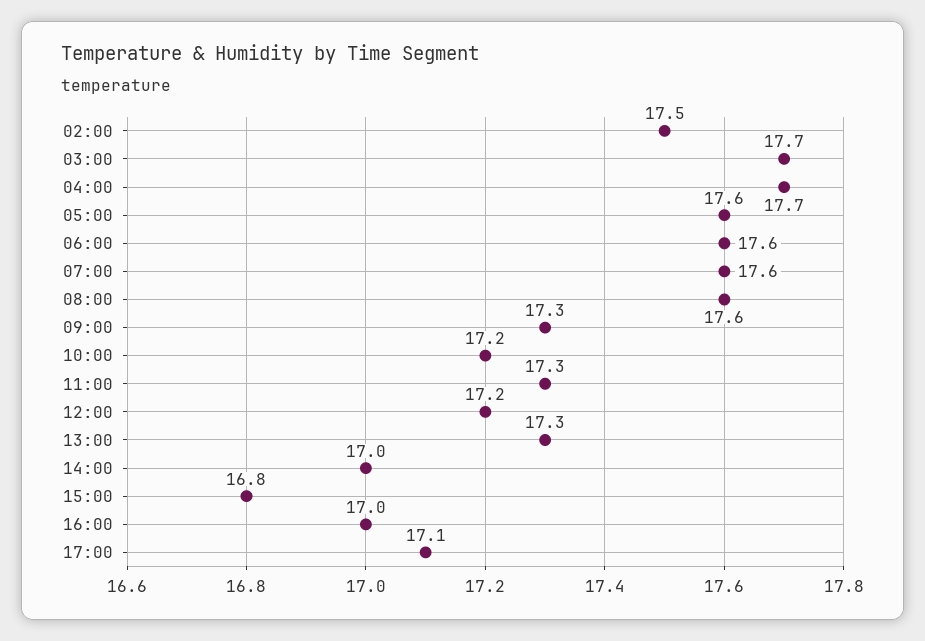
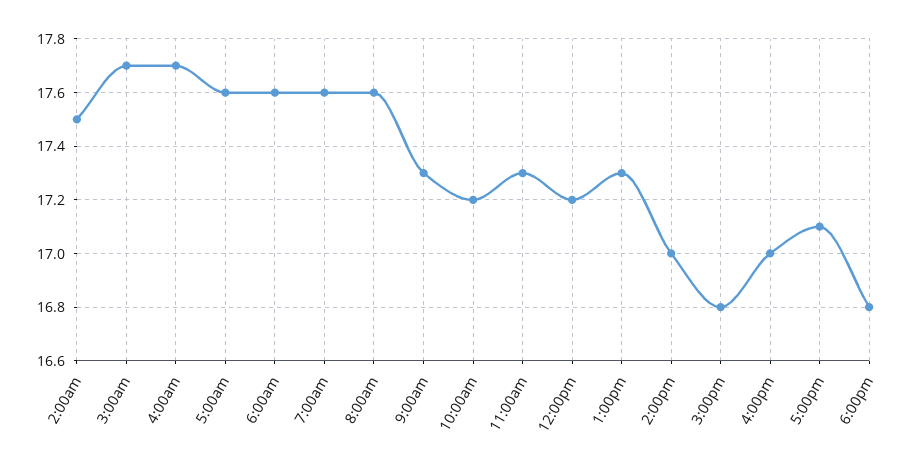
6:00pm: none -> 16.8

